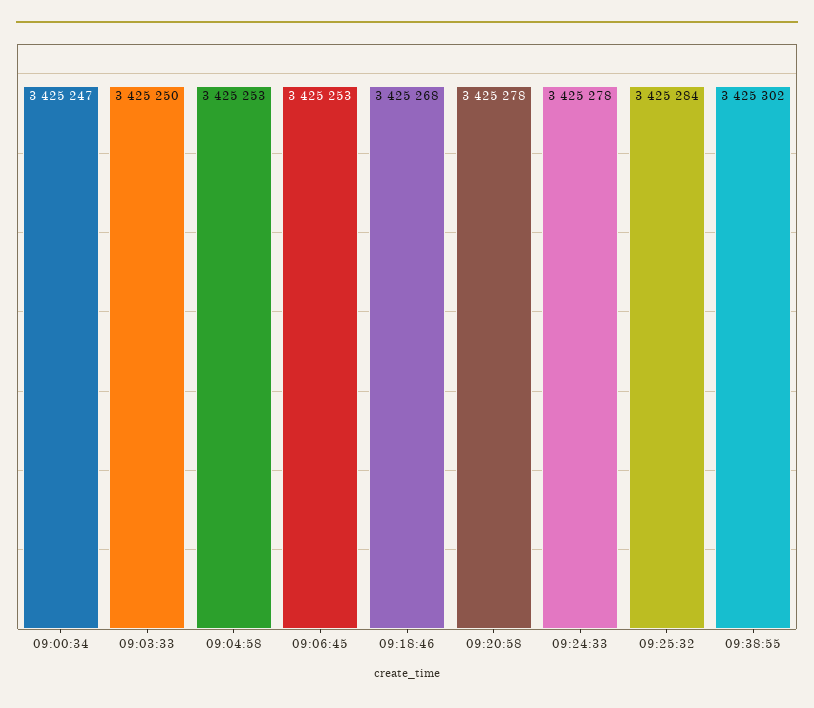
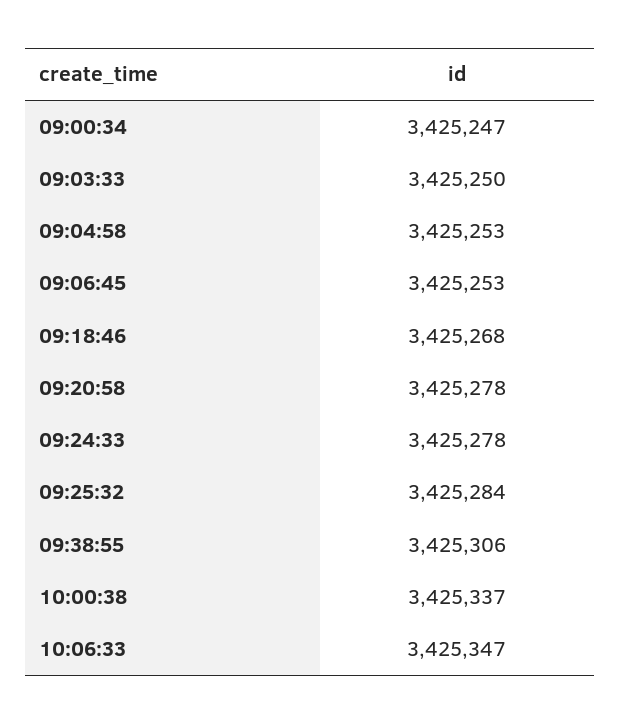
09:38:55: 3425302 -> 3425306
10:00:38: none -> 3425337
10:06:33: none -> 3425347

